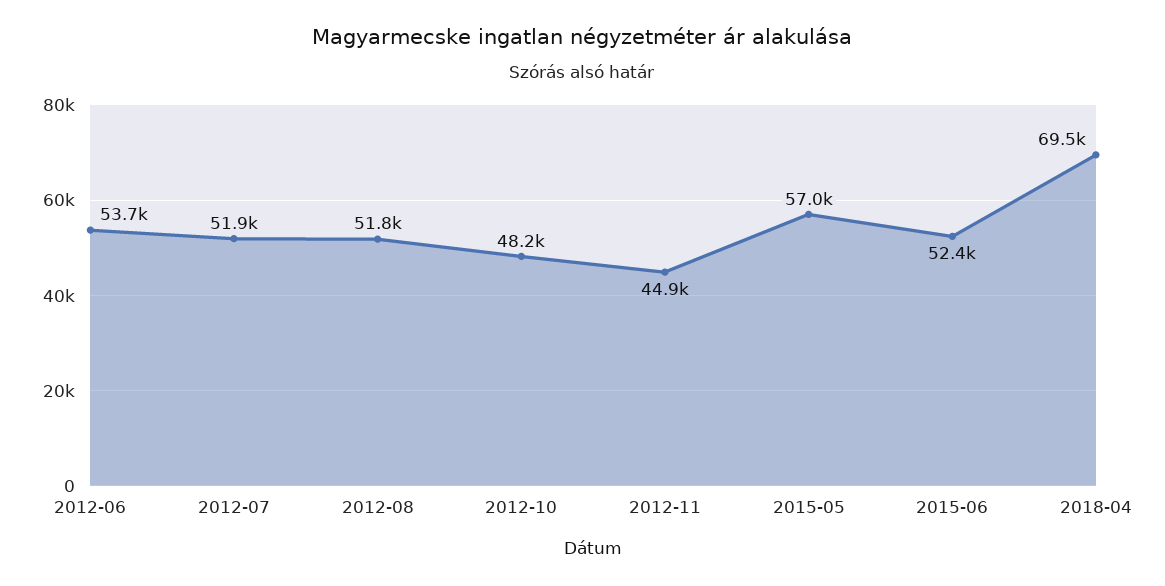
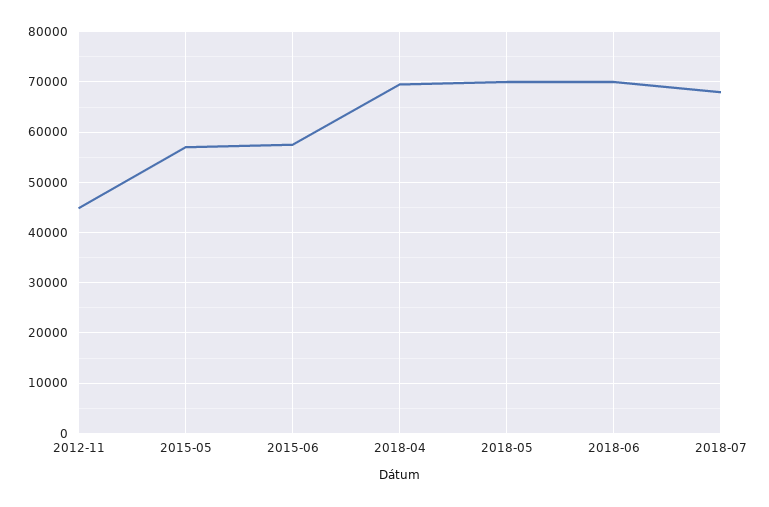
2012-06: 53700 -> none
2012-07: 51900 -> none
2012-08: 51800 -> none
2012-10: 48200 -> none
2015-06: 52400 -> 58000
2018-05: none -> 70000
2018-06: none -> 70000
2018-07: none -> 68000

